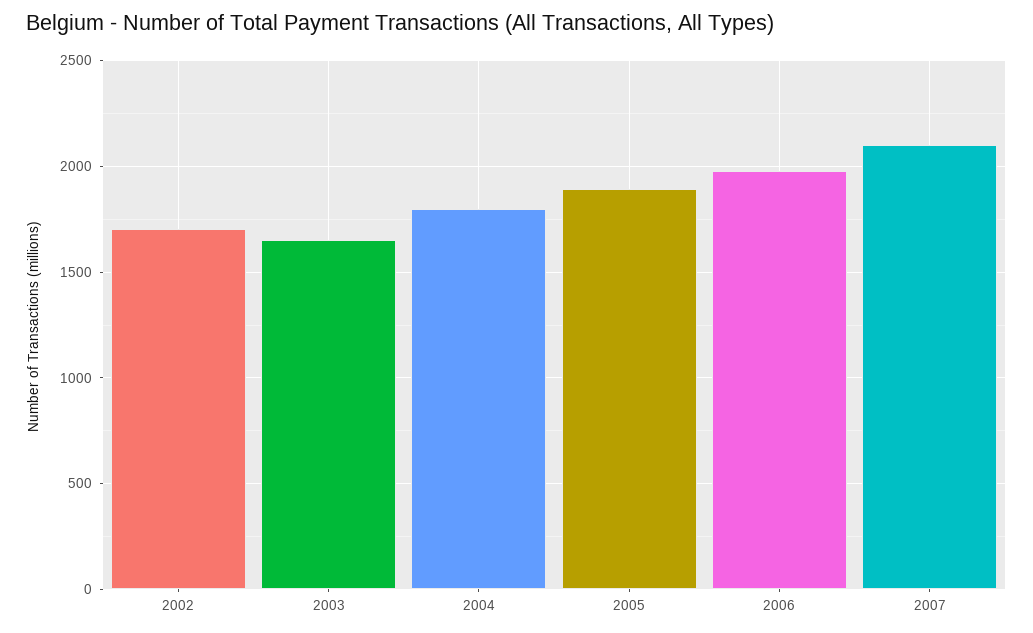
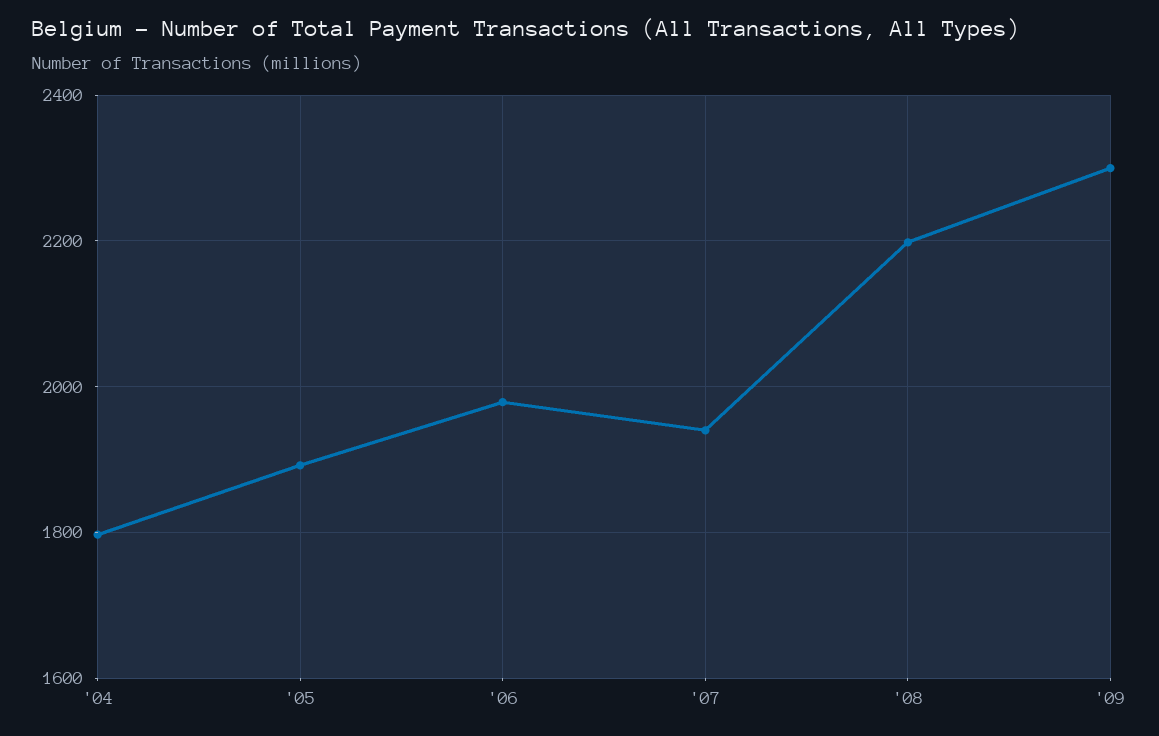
2002: 1700 -> none
2003: 1650 -> none
2007: 2100 -> 1940
'08: none -> 2200
'09: none -> 2300

